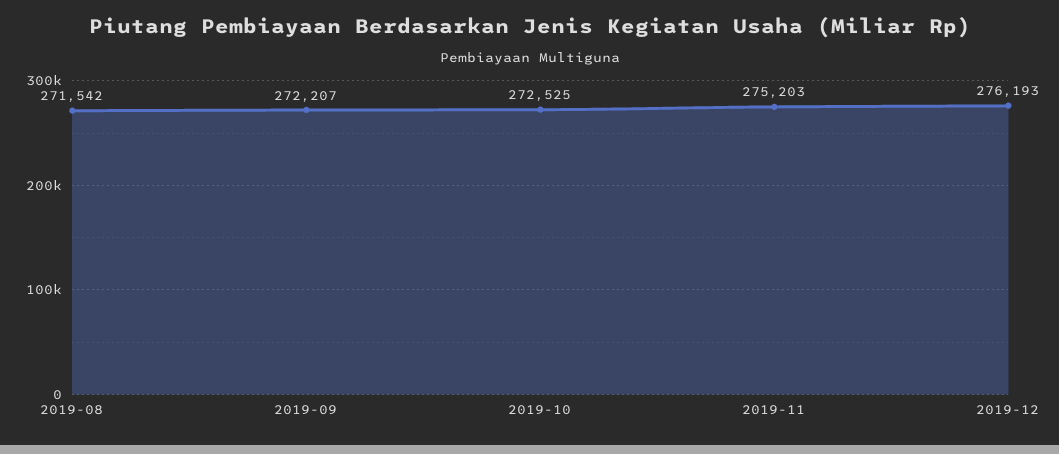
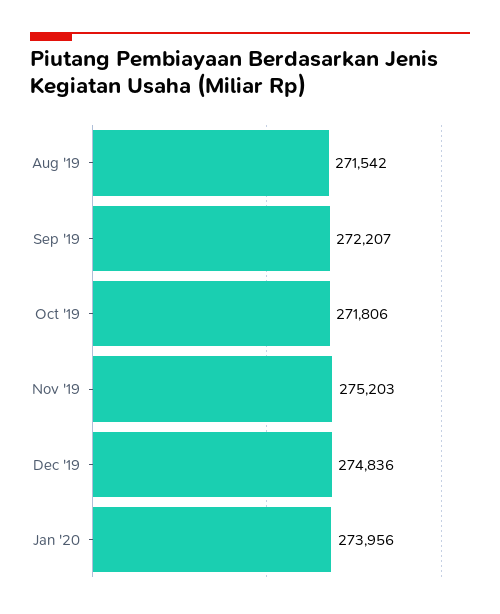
2019-10: 272525 -> 271806
2019-12: 276193 -> 274836
Jan '20: none -> 273956

